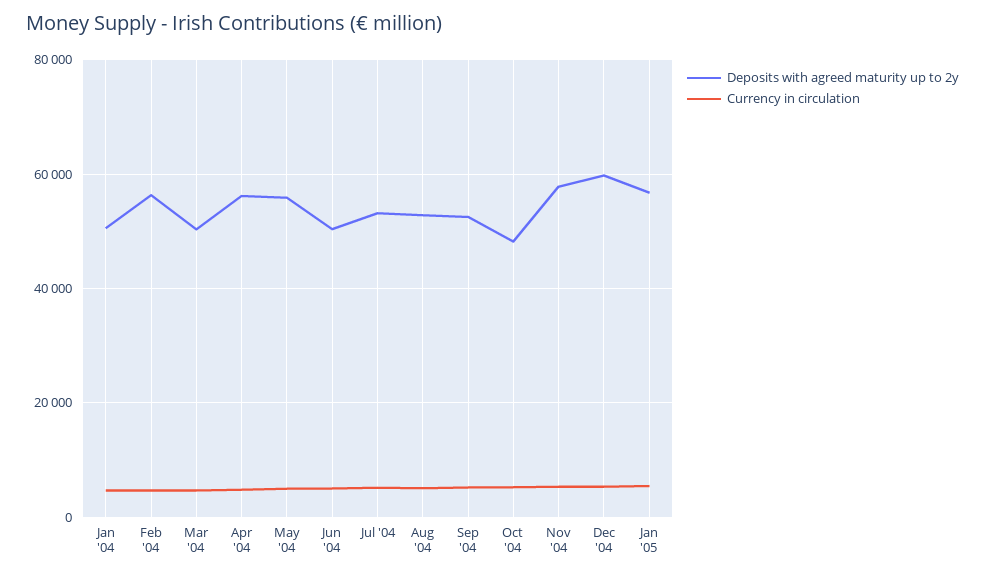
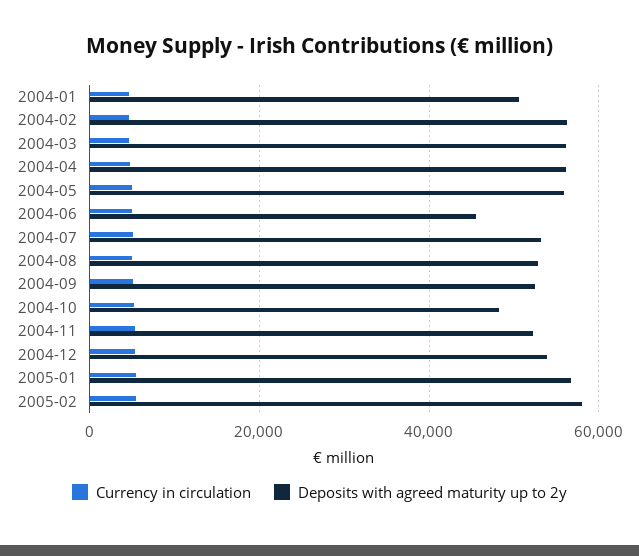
Deposits with agreed maturity up to 2y, Mar '04: 50000 -> 56000
Deposits with agreed maturity up to 2y, Jun '04: 50000 -> 46000
Deposits with agreed maturity up to 2y, Nov '04: 58000 -> 52000
Deposits with agreed maturity up to 2y, Dec '04: 60000 -> 54000
Currency in circulation, 2005-02: none -> 6000
Deposits with agreed maturity up to 2y, 2005-02: none -> 58000

